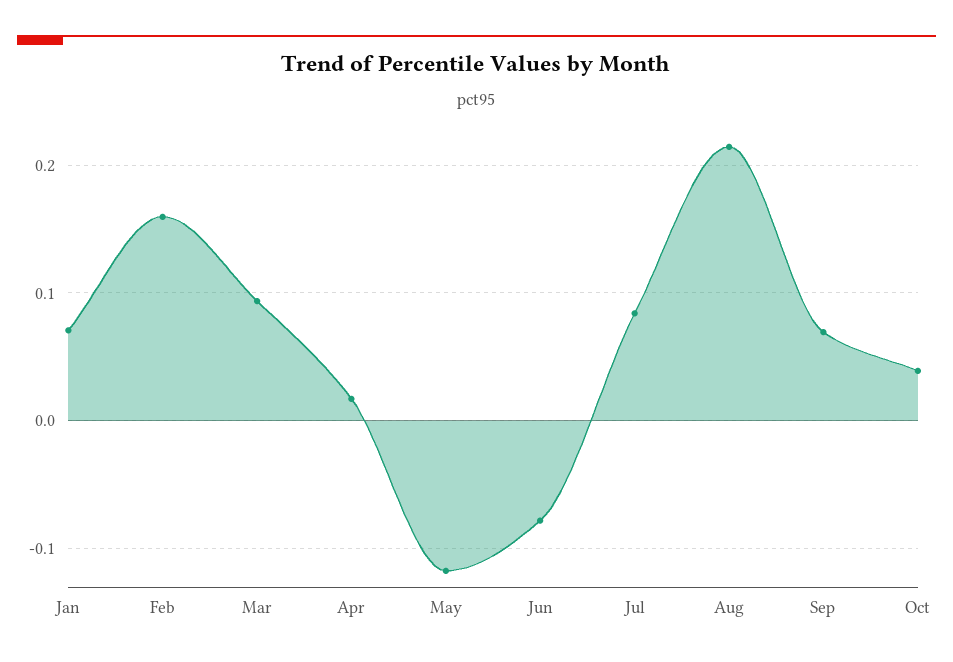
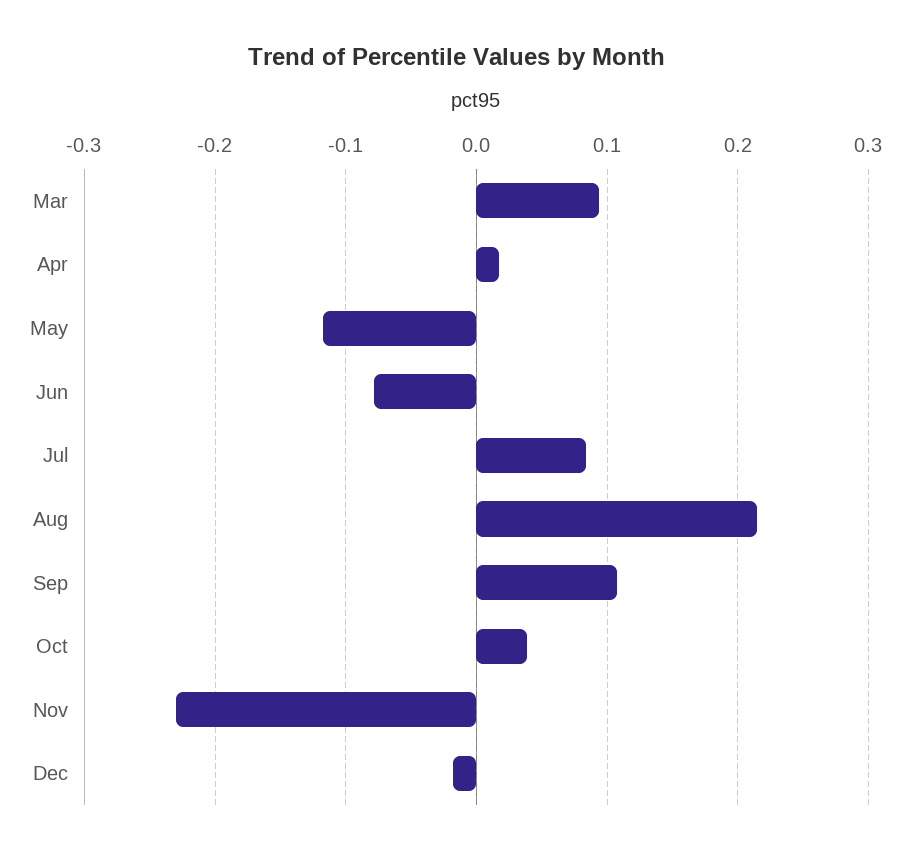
Jan: 0.07 -> none
Feb: 0.16 -> none
Sep: 0.07 -> 0.11
Nov: none -> -0.23
Dec: none -> -0.02

